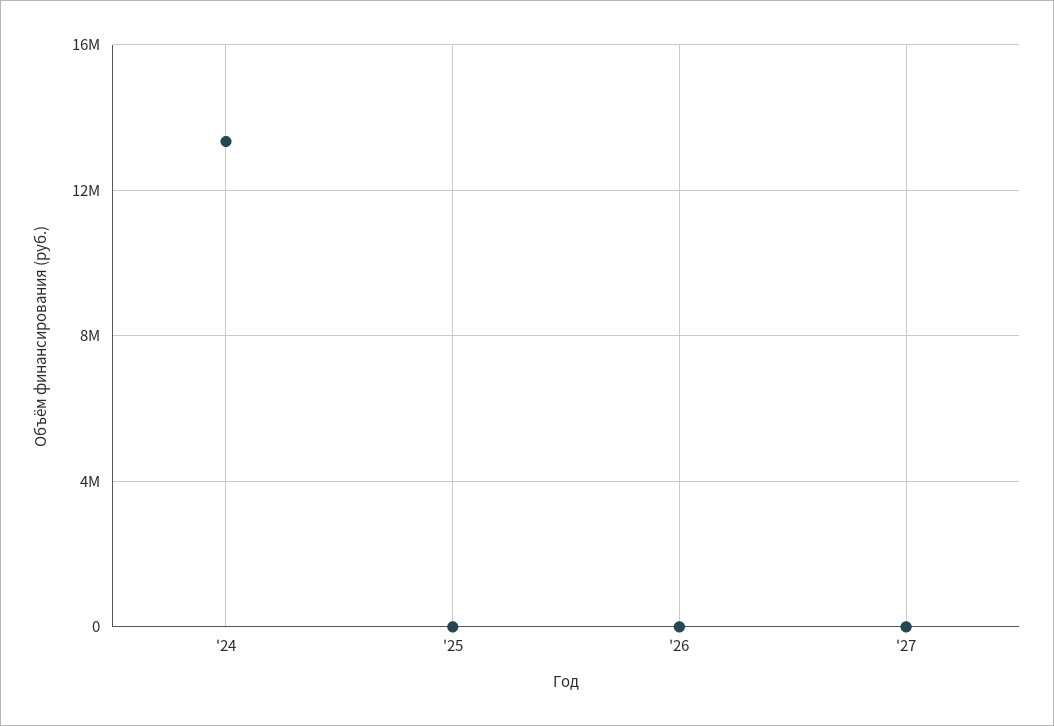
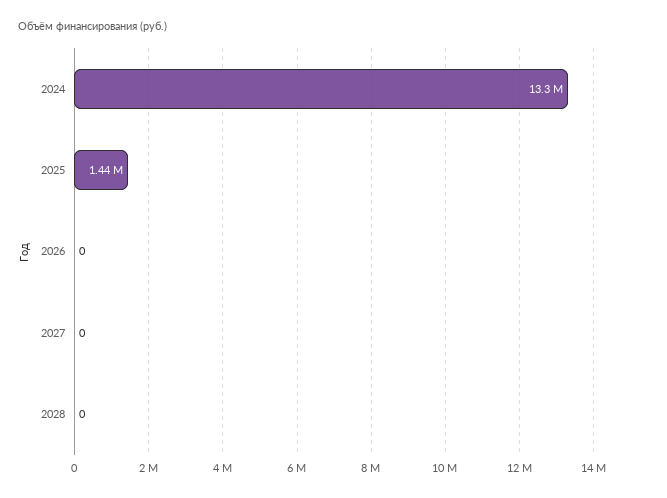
'25: 0 -> 1440000
2028: none -> 0

